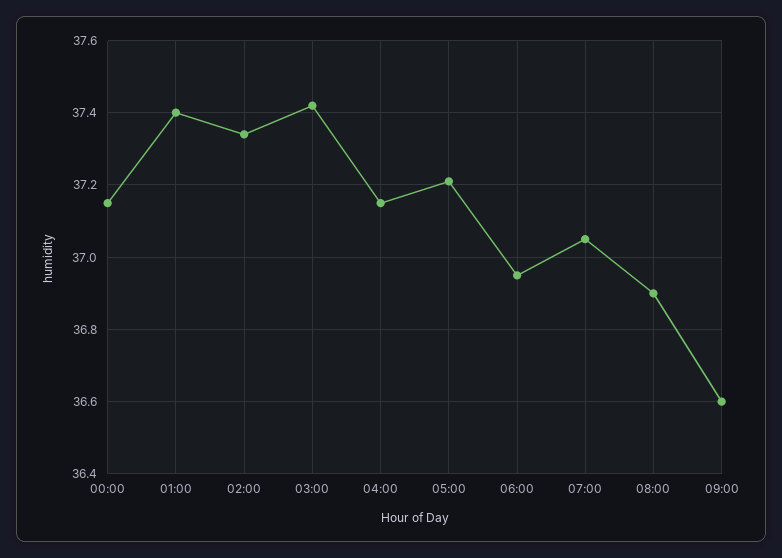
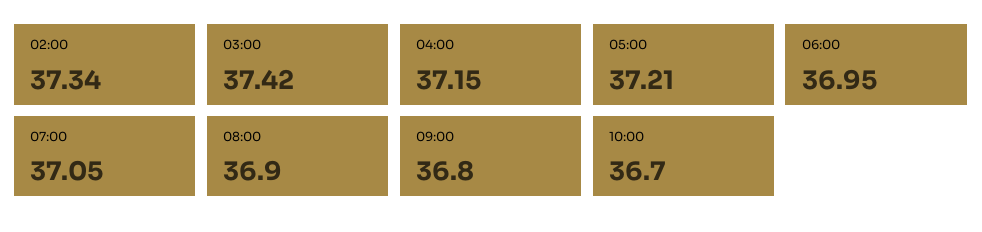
00:00: 37.15 -> none
01:00: 37.4 -> none
09:00: 36.6 -> 36.8
10:00: none -> 36.7

